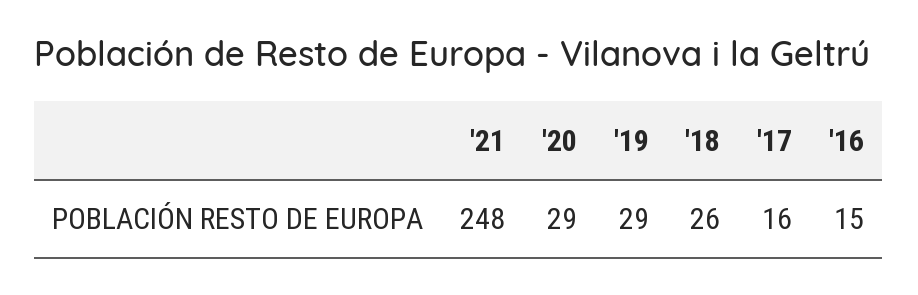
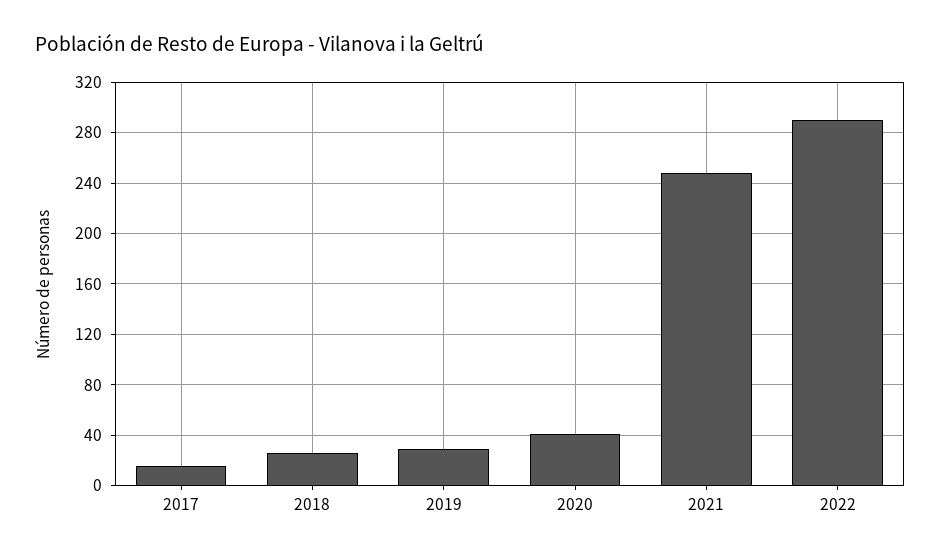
'20: 29 -> 40
'16: 15 -> none
2022: none -> 290

